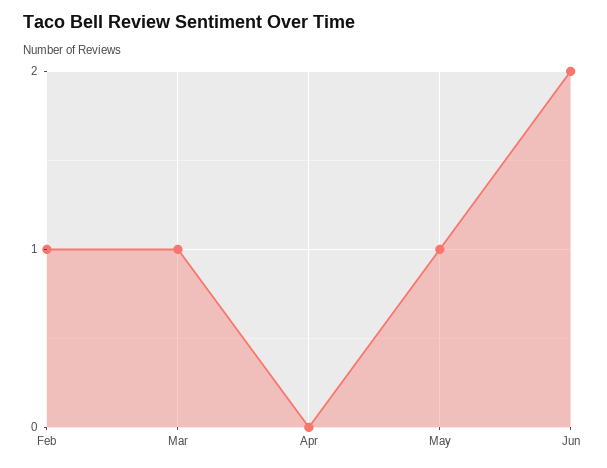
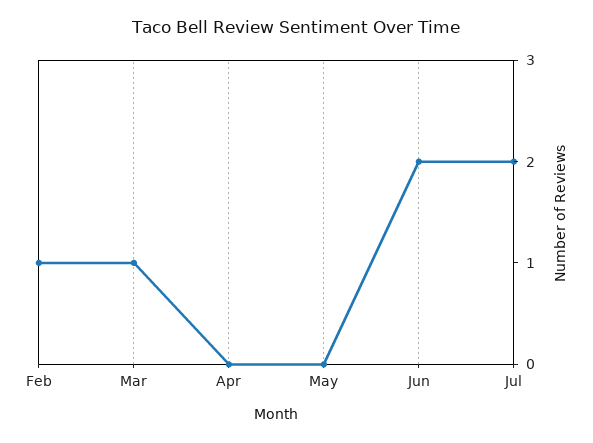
May: 1 -> 0
Jul: none -> 2

